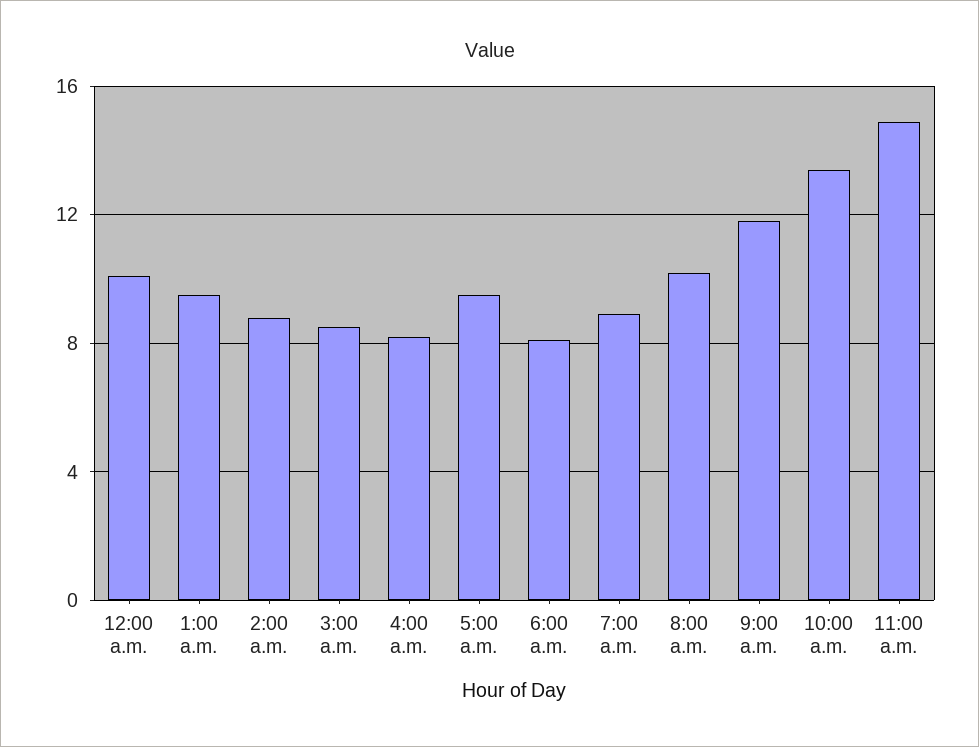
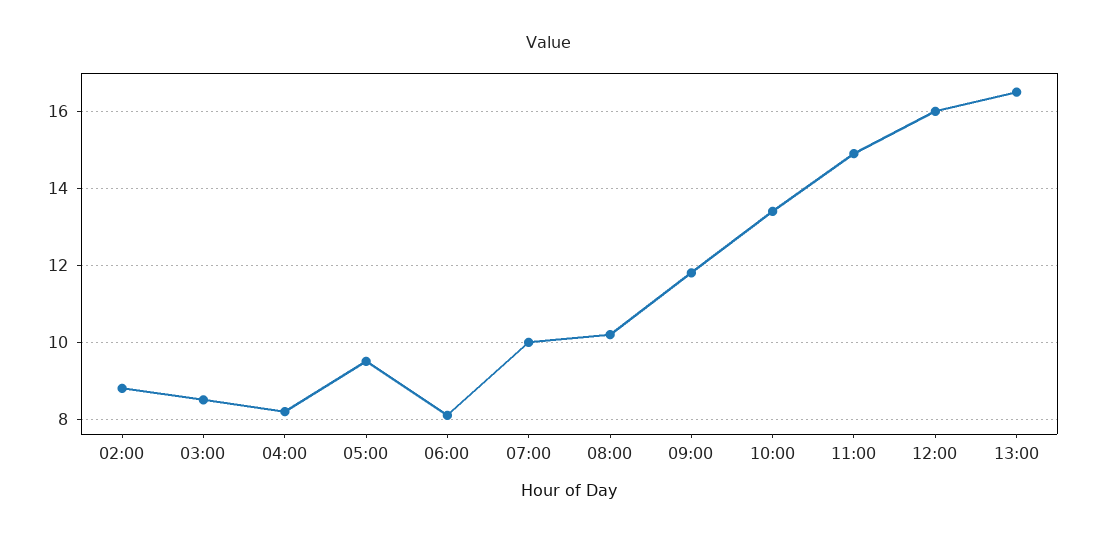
12:00 a.m.: 10 -> none
1:00 a.m.: 9.5 -> none
7:00 a.m.: 9 -> 10
12:00: none -> 16
13:00: none -> 16.5

